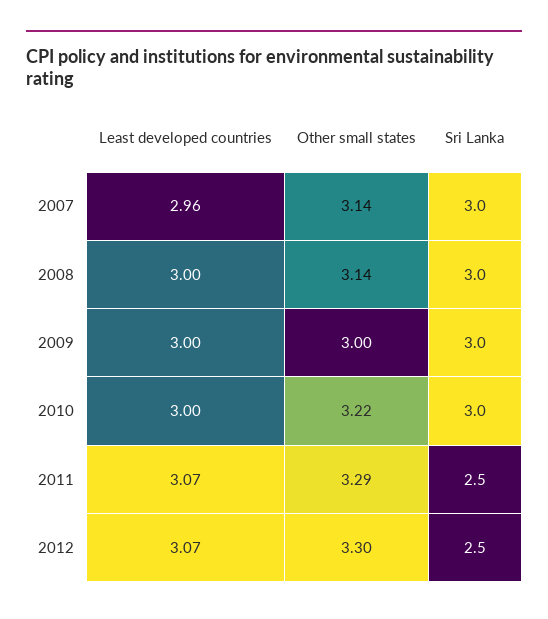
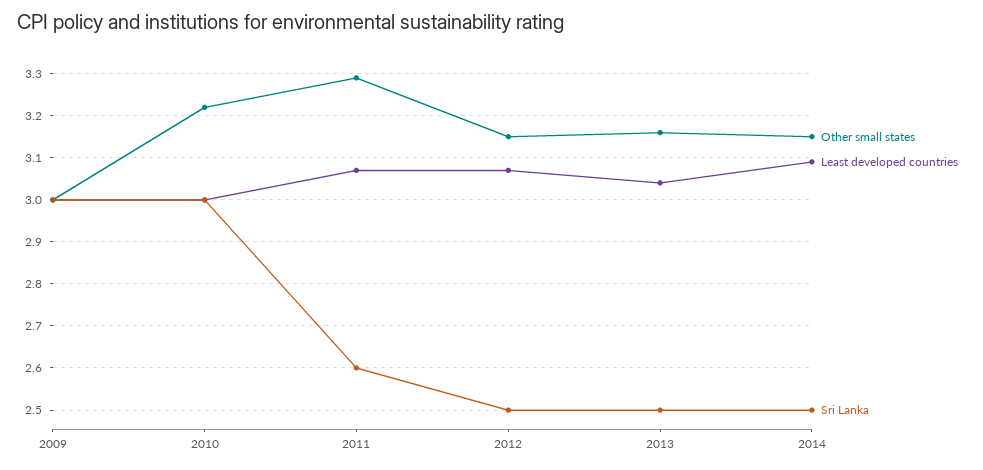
Least developed countries, 2007: 2.96 -> none
Other small states, 2007: 3.14 -> none
Sri Lanka, 2007: 3 -> none
Least developed countries, 2008: 3 -> none
Other small states, 2008: 3.14 -> none
Sri Lanka, 2008: 3 -> none
Sri Lanka, 2011: 2.5 -> 2.6
Other small states, 2012: 3.3 -> 3.15
Other small states, 2013: none -> 3.15
Least developed countries, 2013: none -> 3.05
Sri Lanka, 2013: none -> 2.5
Other small states, 2014: none -> 3.15
Least developed countries, 2014: none -> 3.1
Sri Lanka, 2014: none -> 2.5

